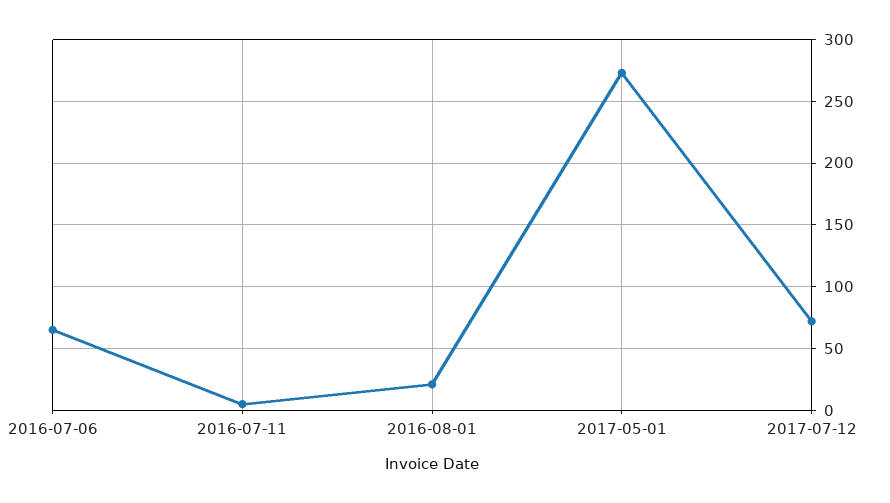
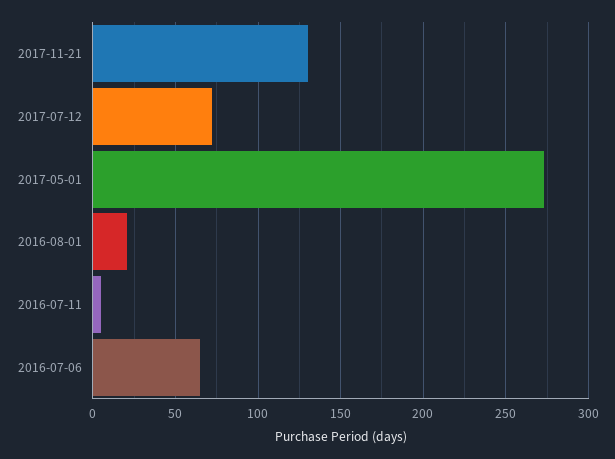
2017-11-21: none -> 130

